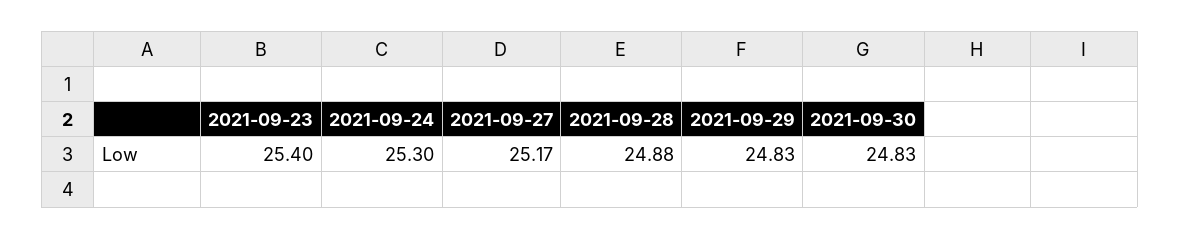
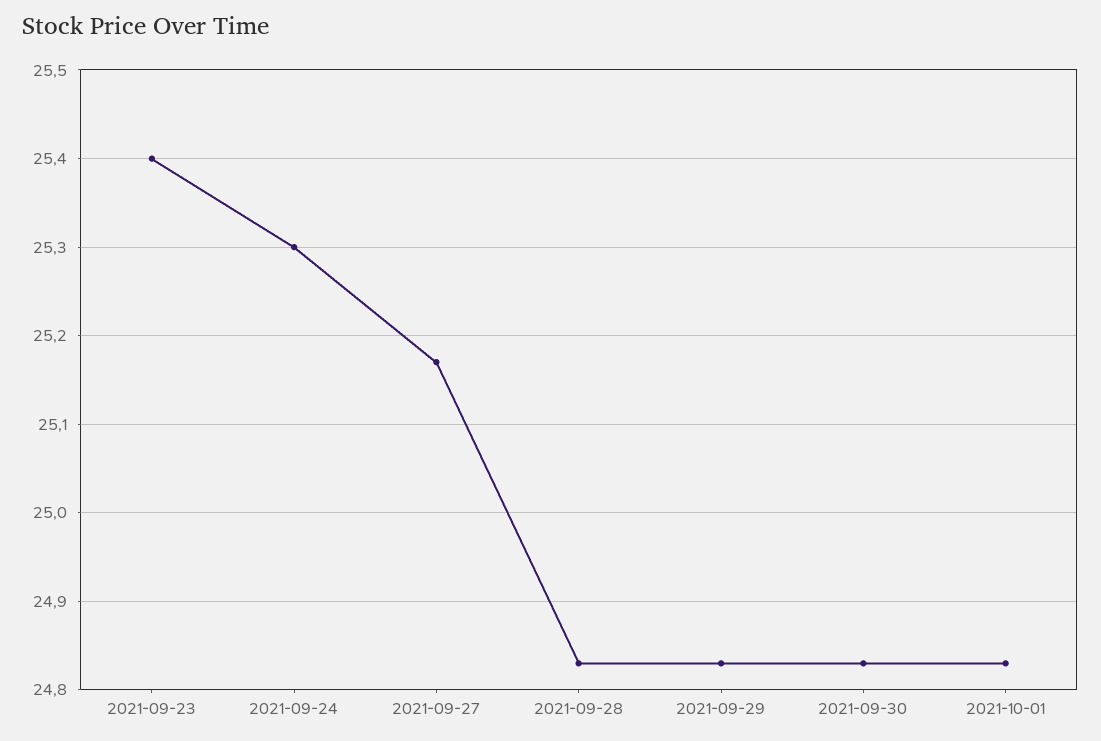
2021-09-28: 24.88 -> 24.83
2021-10-01: none -> 24.83

